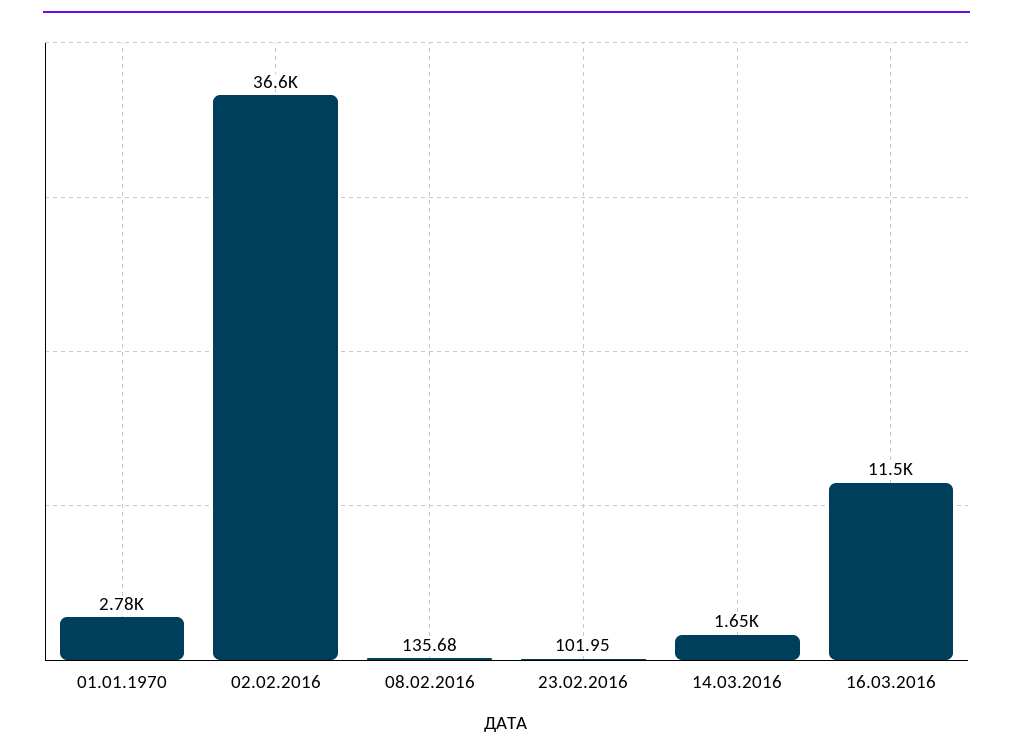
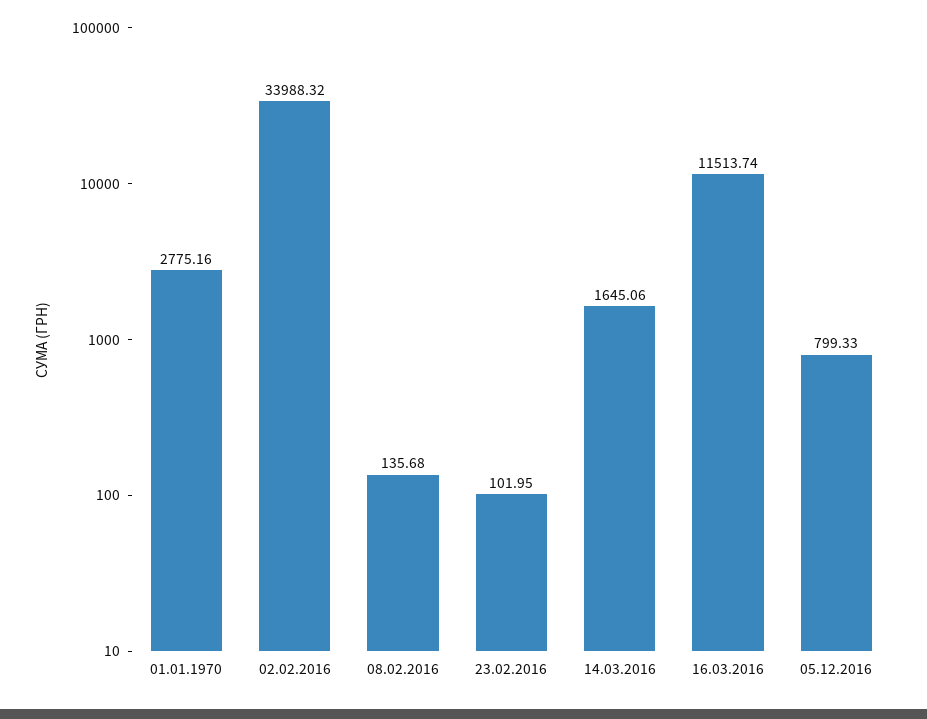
02.02.2016: 36600 -> 33988.32
05.12.2016: none -> 799.33

